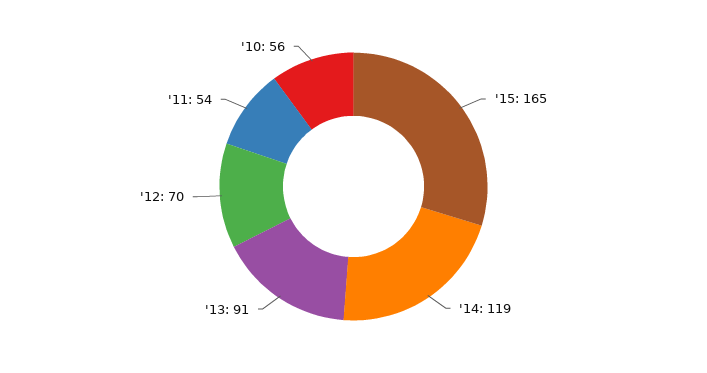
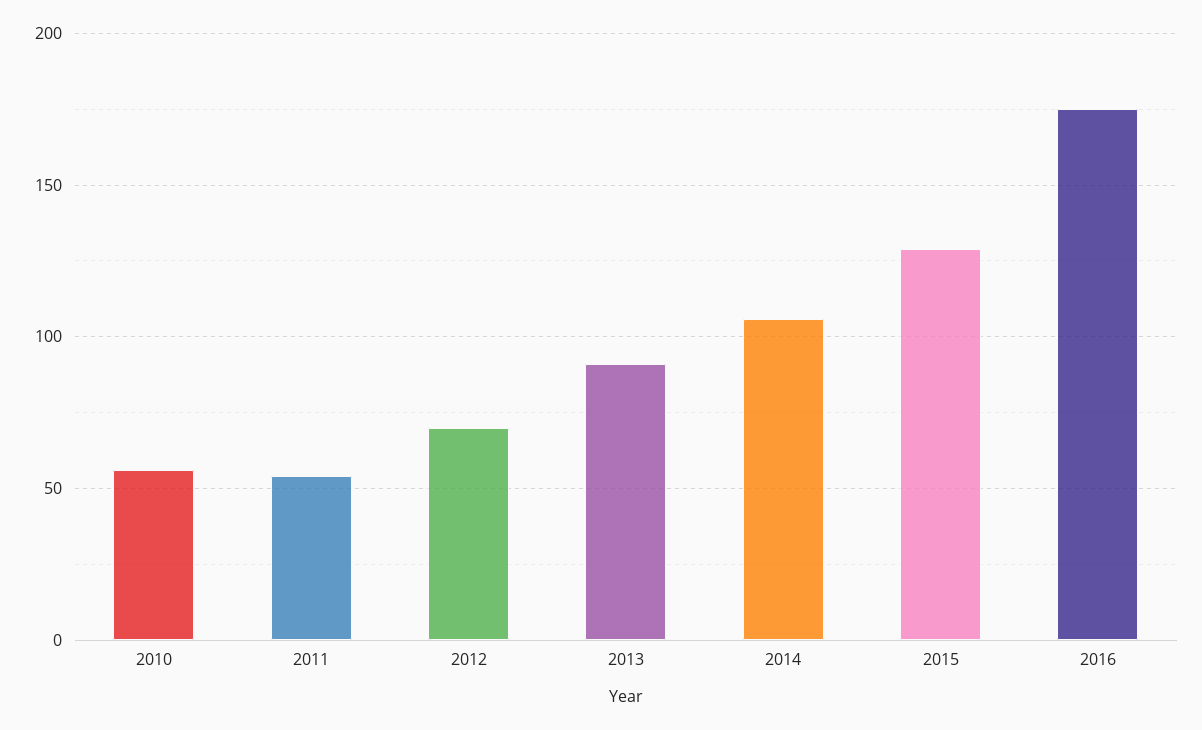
'15: 165 -> 130
'14: 119 -> 105
2016: none -> 175

